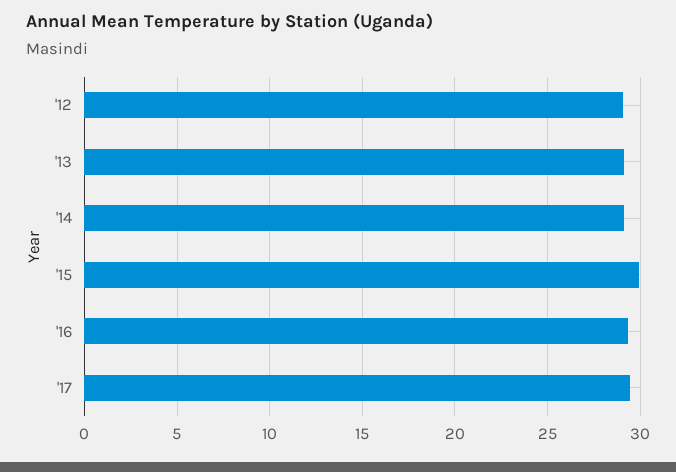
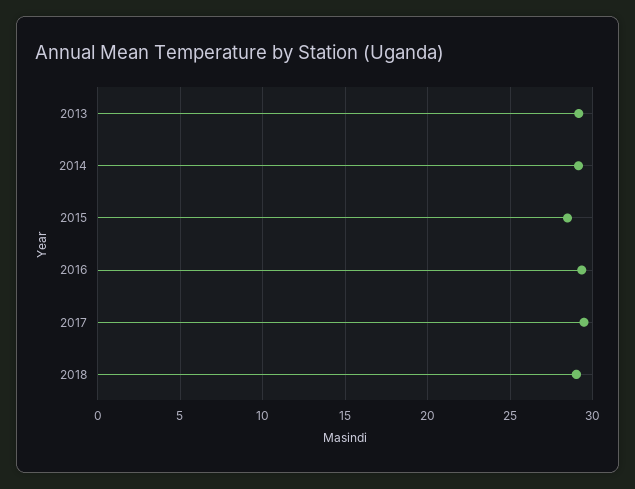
'12: 29 -> none
'15: 30 -> 28.5
2018: none -> 29

